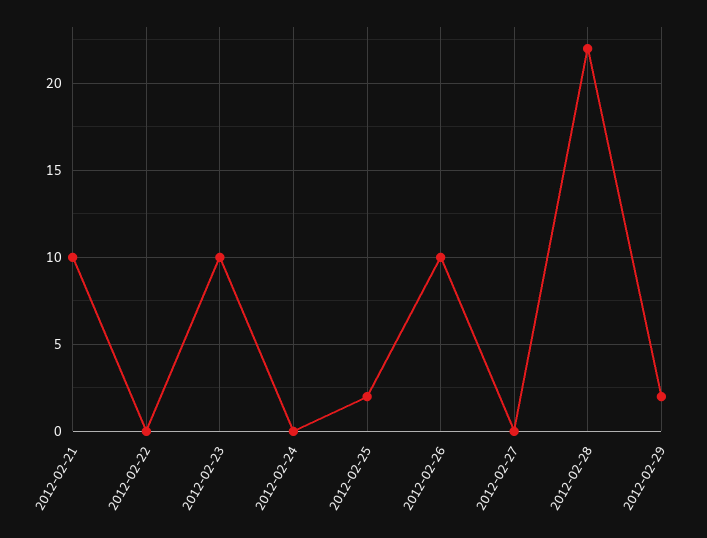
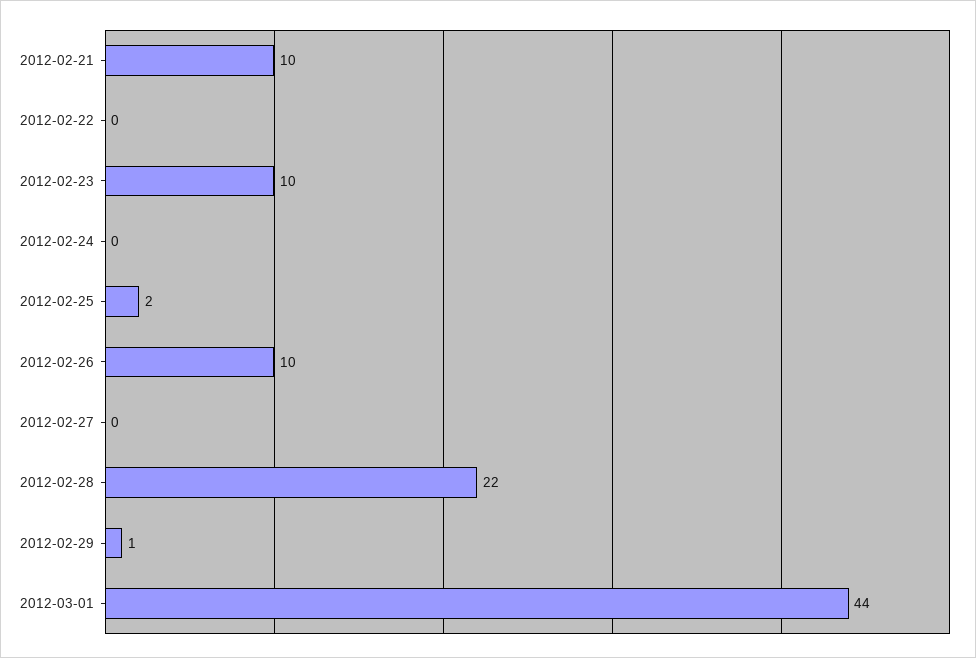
2012-02-29: 2 -> 1
2012-03-01: none -> 44

